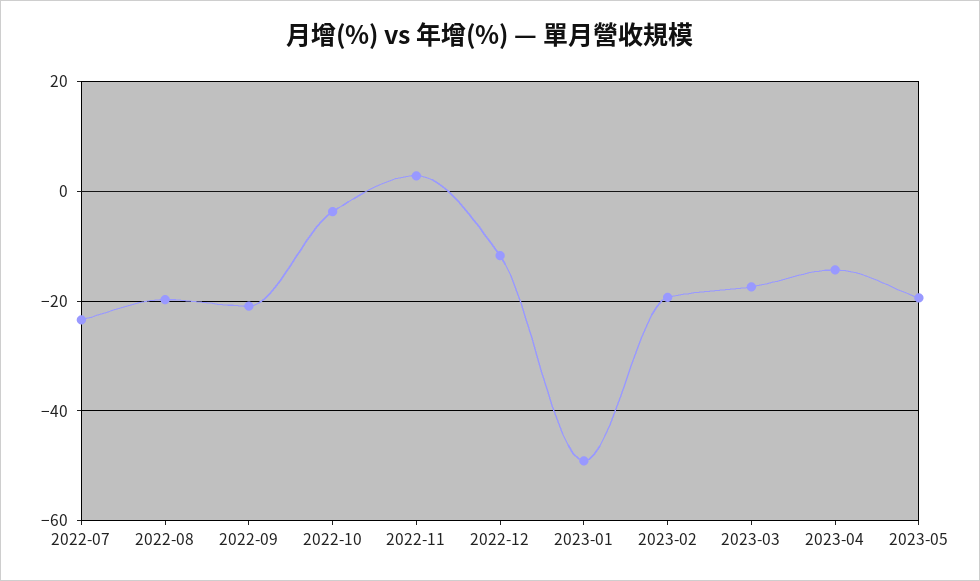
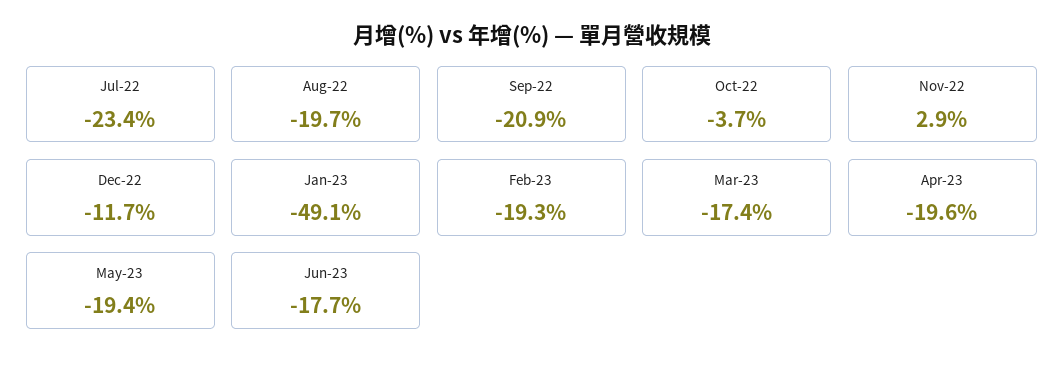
2023-04: -14 -> -19.6
Jun-23: none -> -17.7

